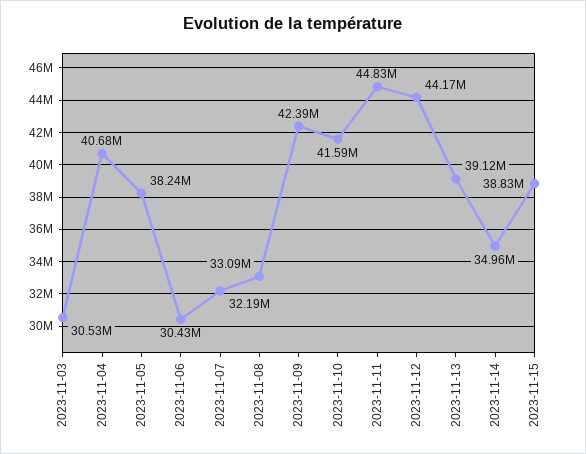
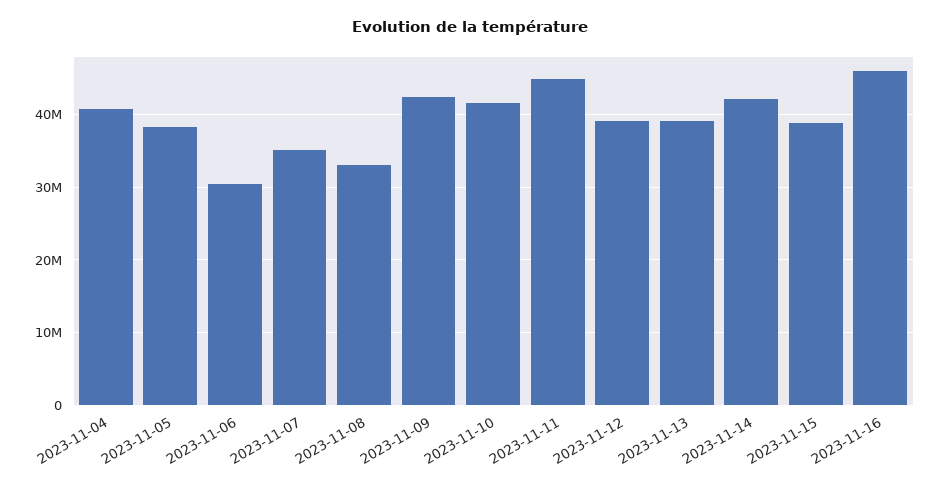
2023-11-03: 30530000 -> none
2023-11-07: 32190000 -> 35000000
2023-11-12: 44170000 -> 39000000
2023-11-14: 34960000 -> 42000000
2023-11-16: none -> 46000000

